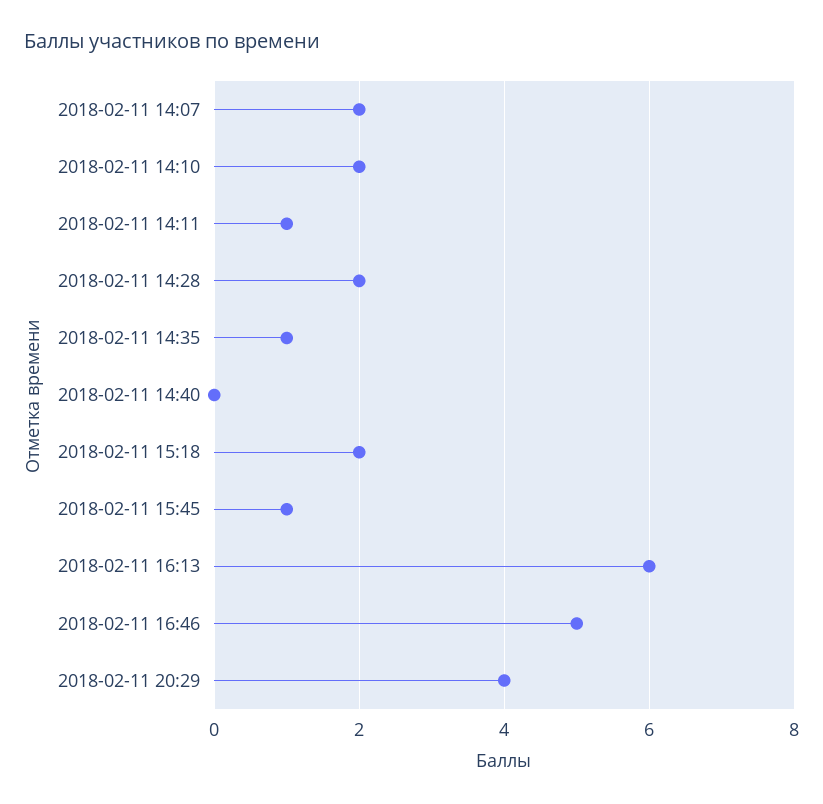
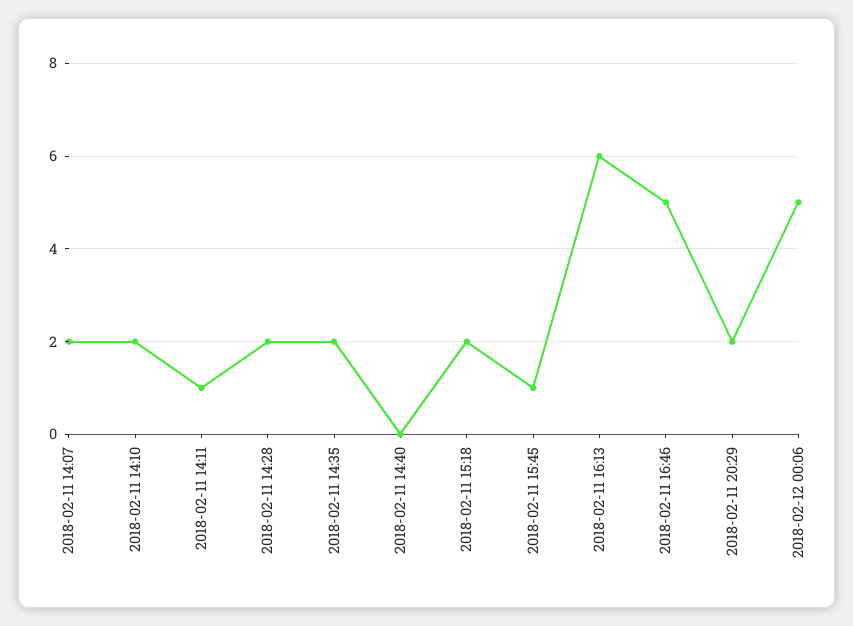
2018-02-11 14:35: 1 -> 2
2018-02-11 20:29: 4 -> 2
2018-02-12 00:06: none -> 5

